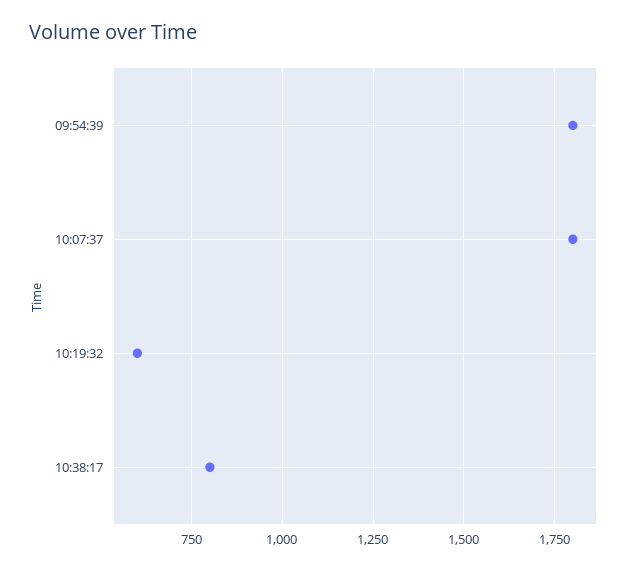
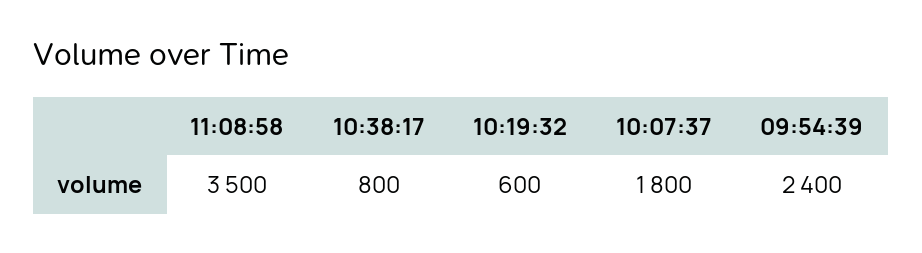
09:54:39: 1800 -> 2400
11:08:58: none -> 3500

